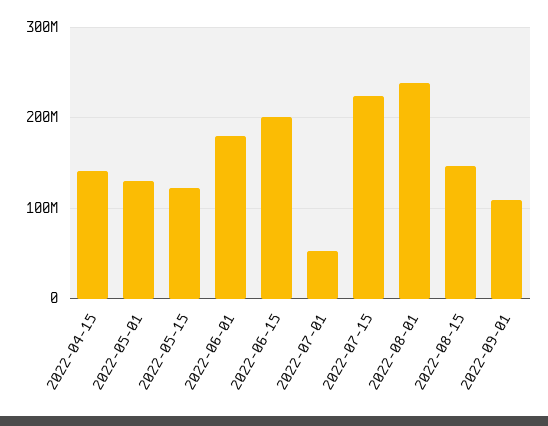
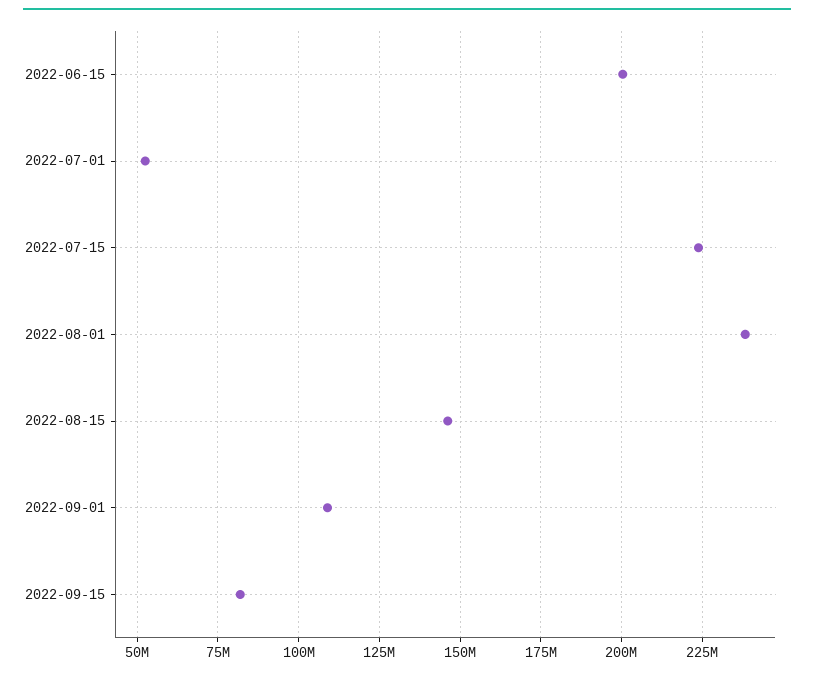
2022-04-15: 140000000 -> none
2022-05-01: 130000000 -> none
2022-05-15: 120000000 -> none
2022-06-01: 180000000 -> none
2022-09-15: none -> 82500000

